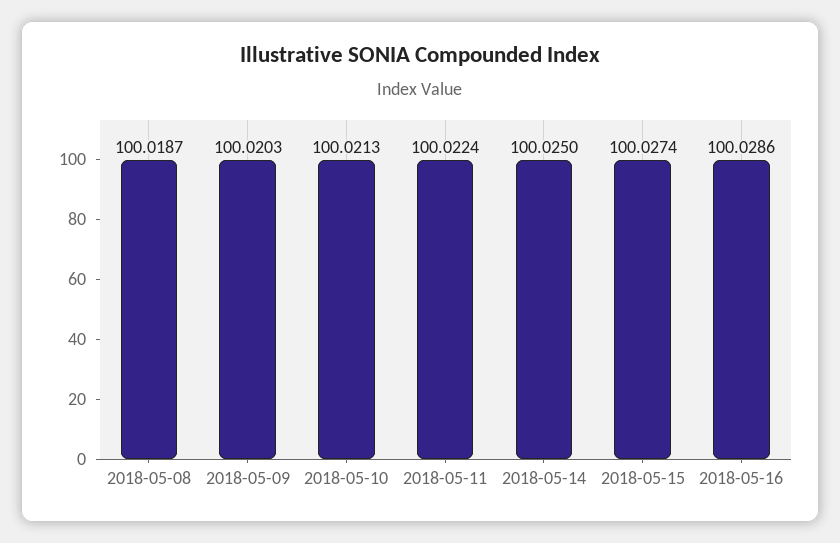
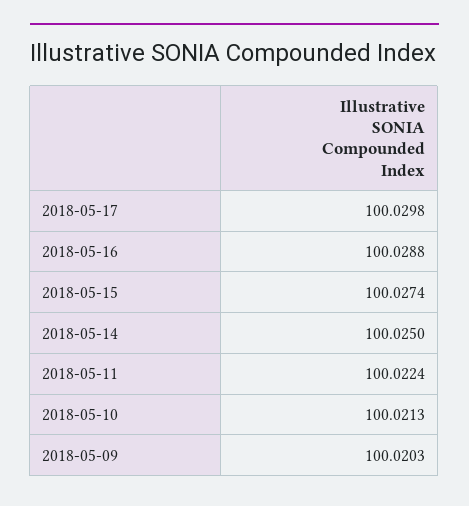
2018-05-08: 100.0187 -> none
2018-05-16: 100.0286 -> 100.0288
2018-05-17: none -> 100.0298

